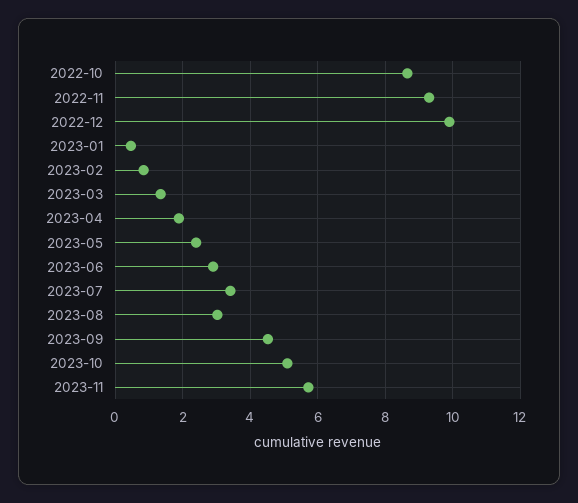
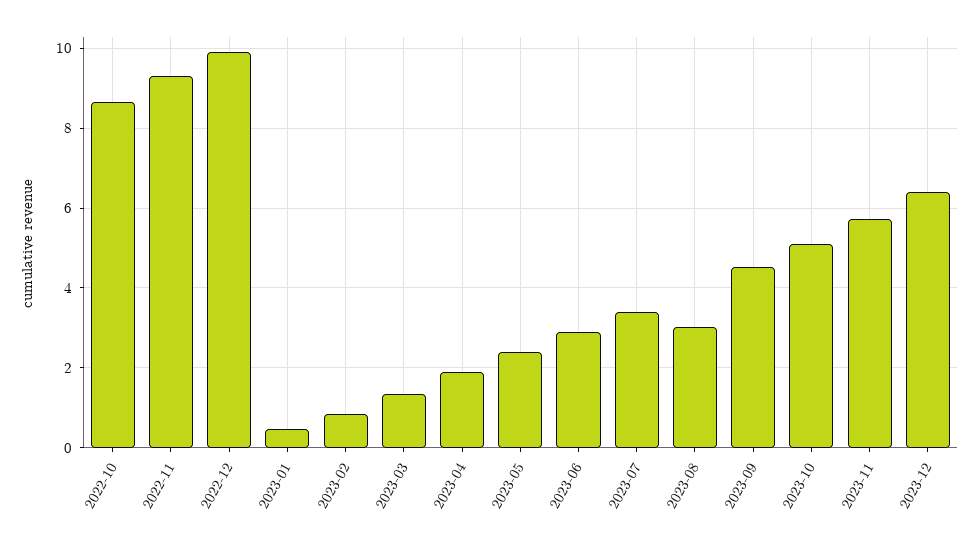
2023-12: none -> 6.4

